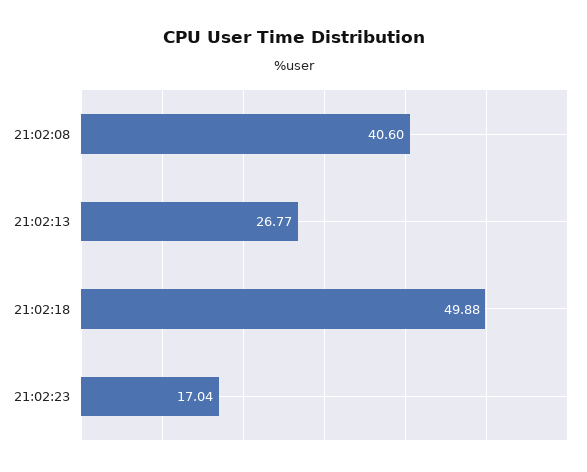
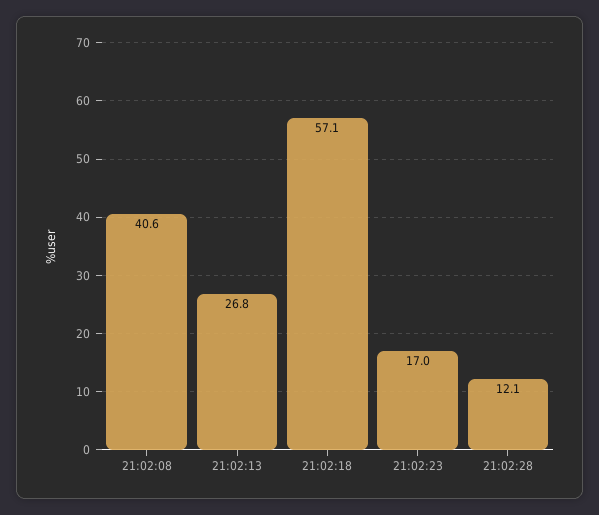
21:02:18: 49.88 -> 57.1
21:02:28: none -> 12.1

